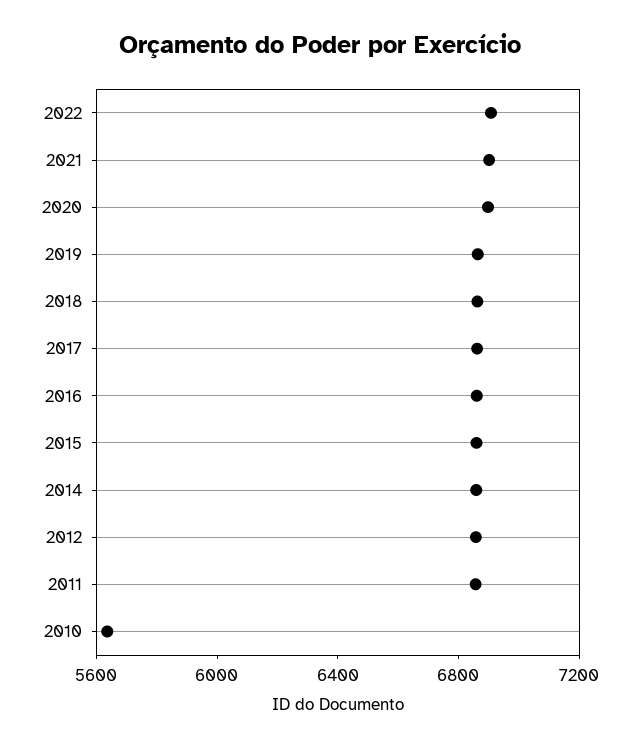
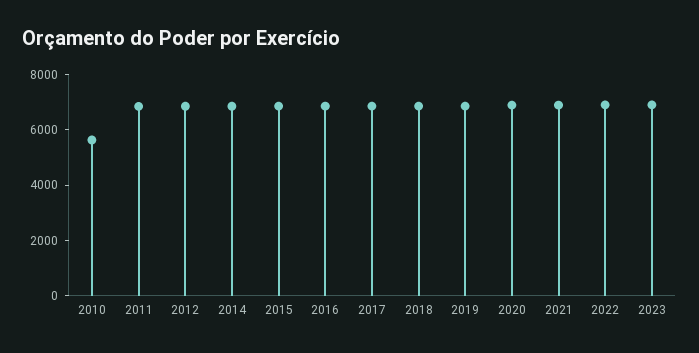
2023: none -> 7000

